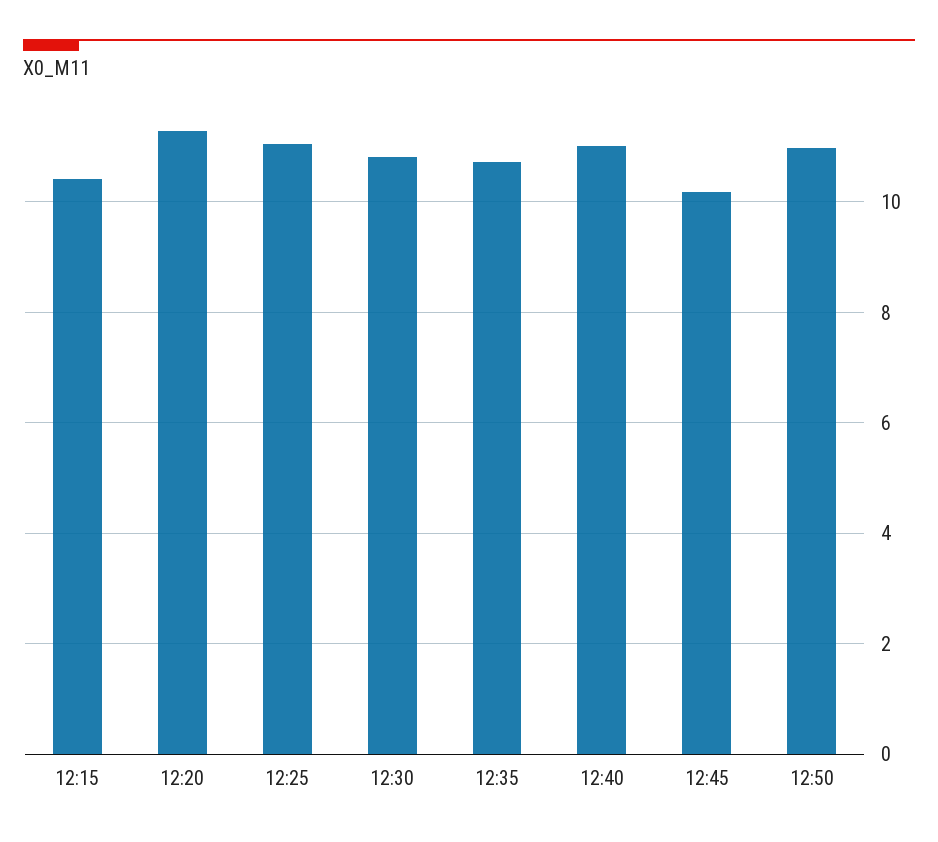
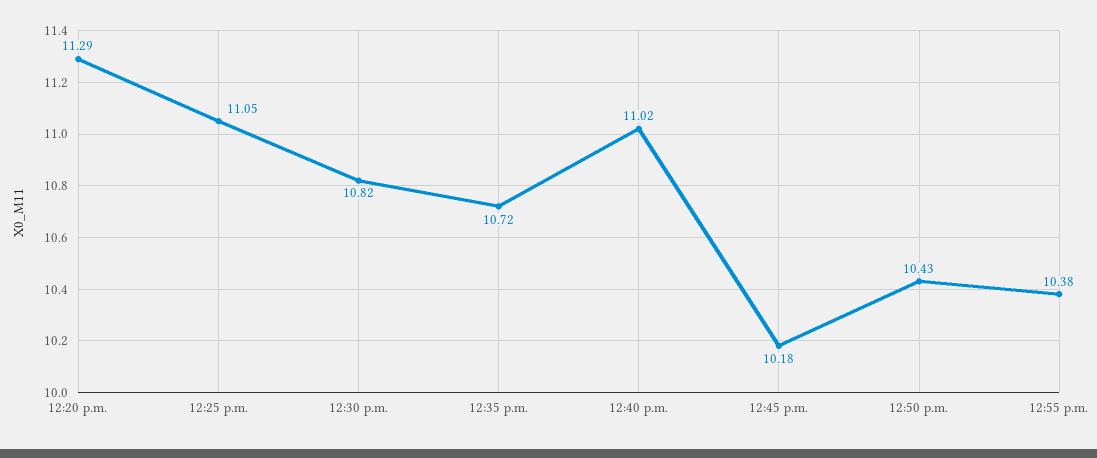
12:15: 10.4 -> none
12:50: 11 -> 10.43
12:55 p.m.: none -> 10.38

